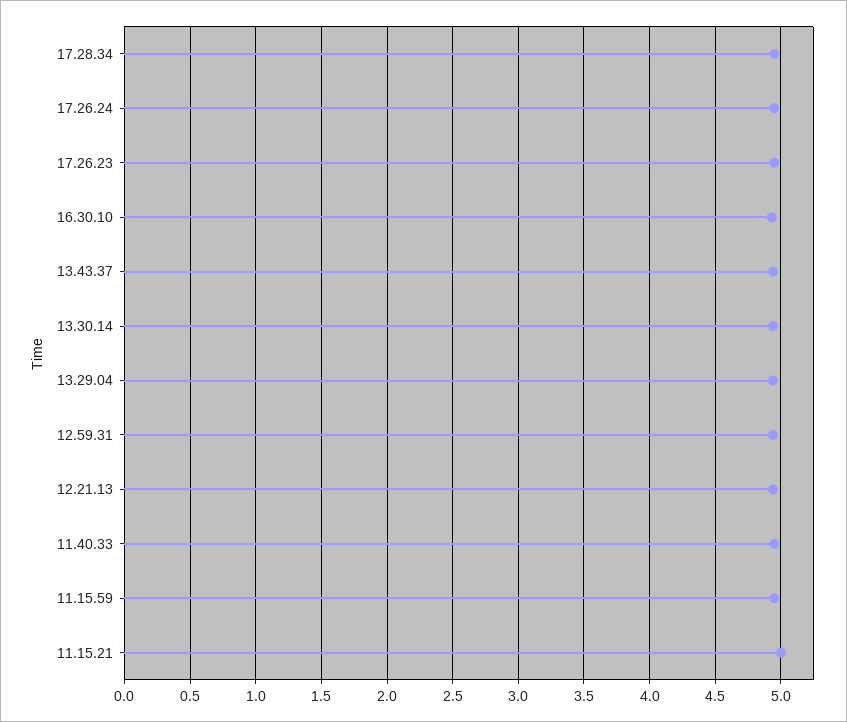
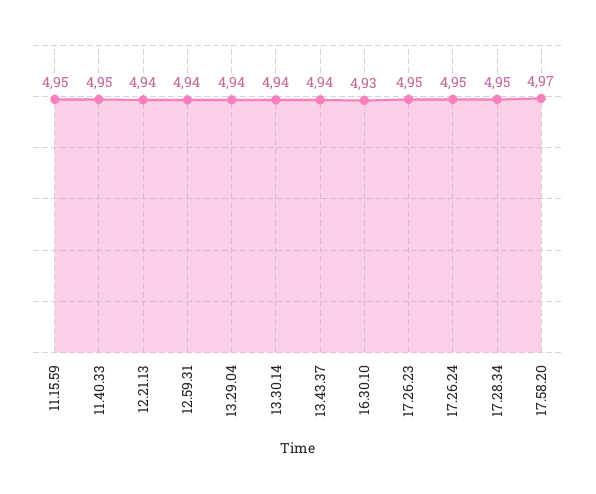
11.15.21: 5 -> none
17.58.20: none -> 4.97

